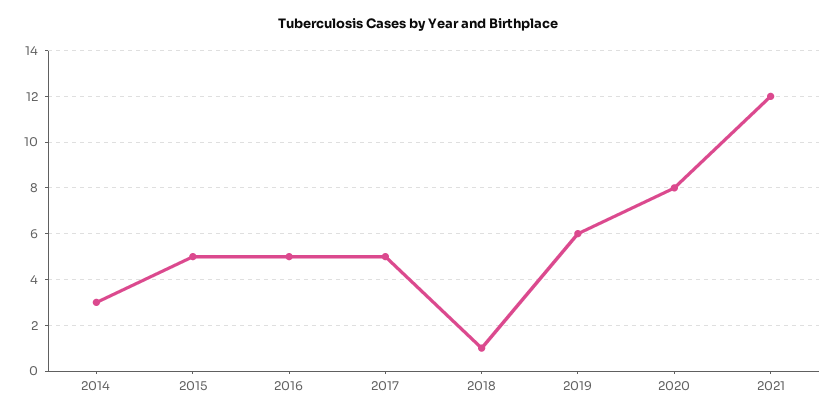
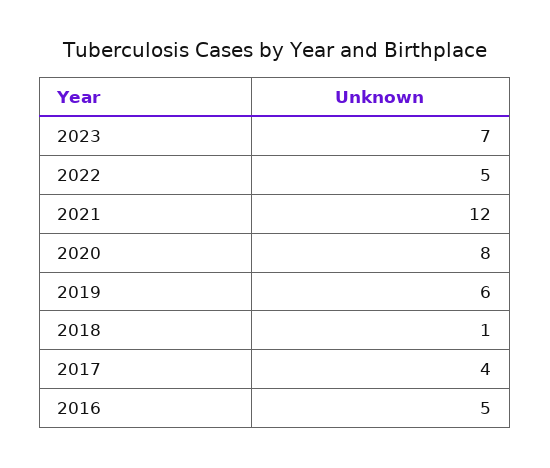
2014: 3 -> none
2015: 5 -> none
2017: 5 -> 4
2023: none -> 7
2022: none -> 5

